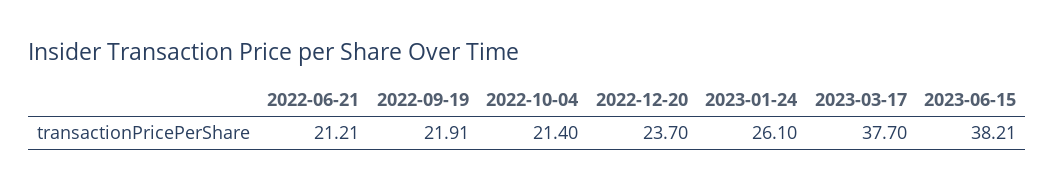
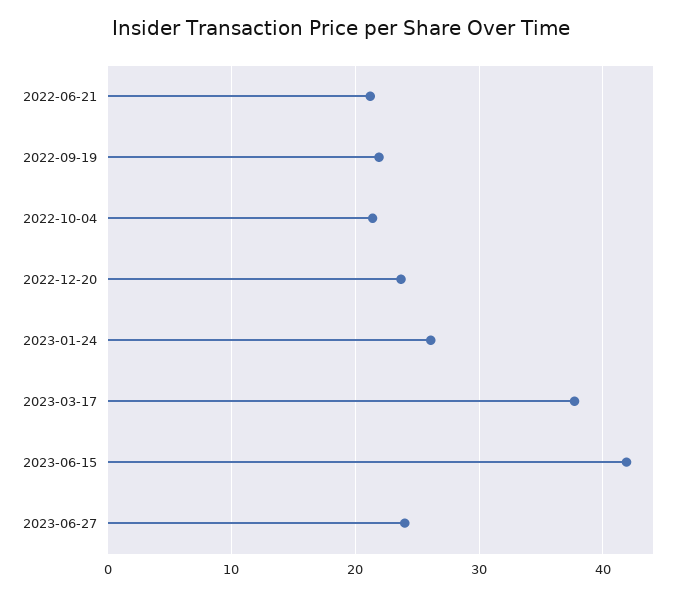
2023-06-15: 38.21 -> 42
2023-06-27: none -> 24

